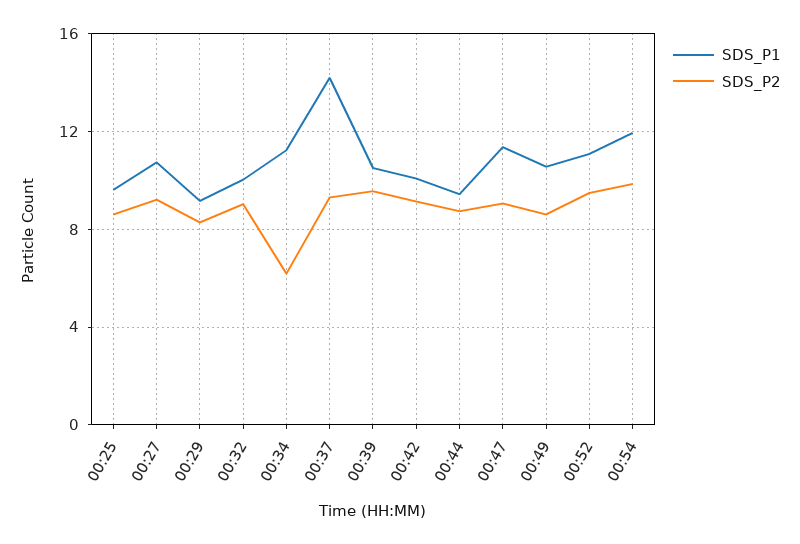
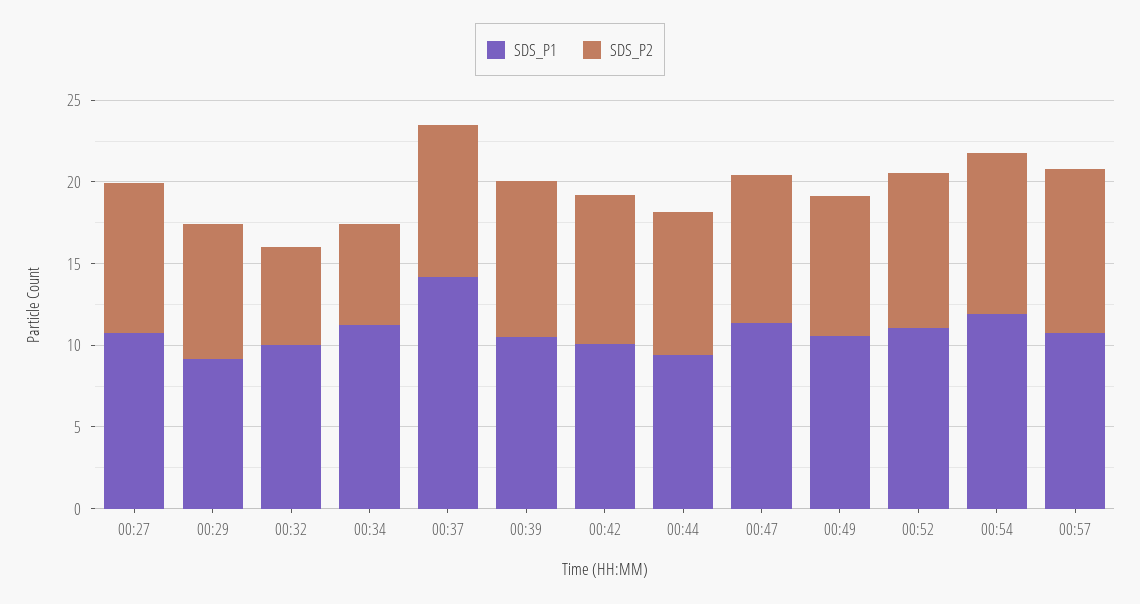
SDS_P1, 00:25: 9.5 -> none
SDS_P2, 00:25: 8.5 -> none
SDS_P2, 00:32: 9 -> 6
SDS_P1, 00:57: none -> 11
SDS_P2, 00:57: none -> 10

